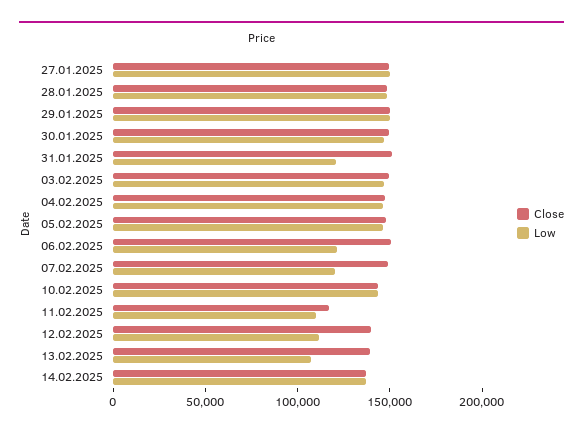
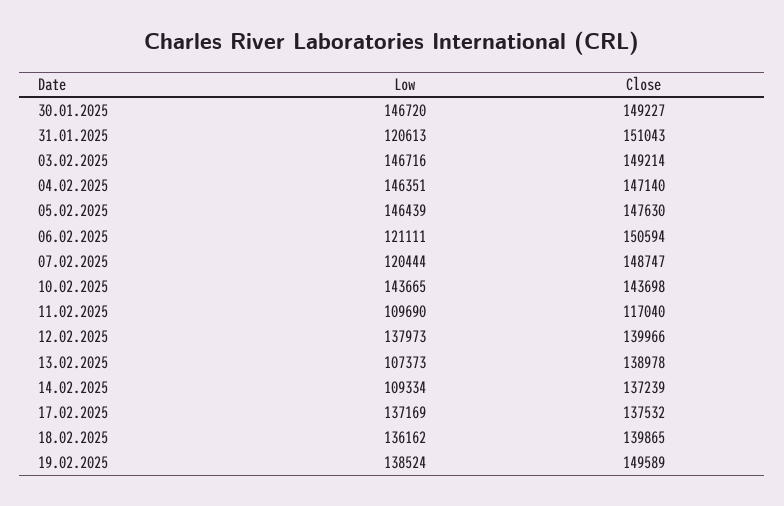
Close, 27.01.2025: 150000 -> none
Low, 27.01.2025: 150000 -> none
Close, 28.01.2025: 150000 -> none
Low, 28.01.2025: 150000 -> none
Close, 29.01.2025: 150000 -> none
Low, 29.01.2025: 150000 -> none
Low, 12.02.2025: 110000 -> 137973
Low, 14.02.2025: 140000 -> 109334
Low, 17.02.2025: none -> 137169
Close, 17.02.2025: none -> 137532
Low, 18.02.2025: none -> 136162
Close, 18.02.2025: none -> 139865
Low, 19.02.2025: none -> 138524
Close, 19.02.2025: none -> 149589

